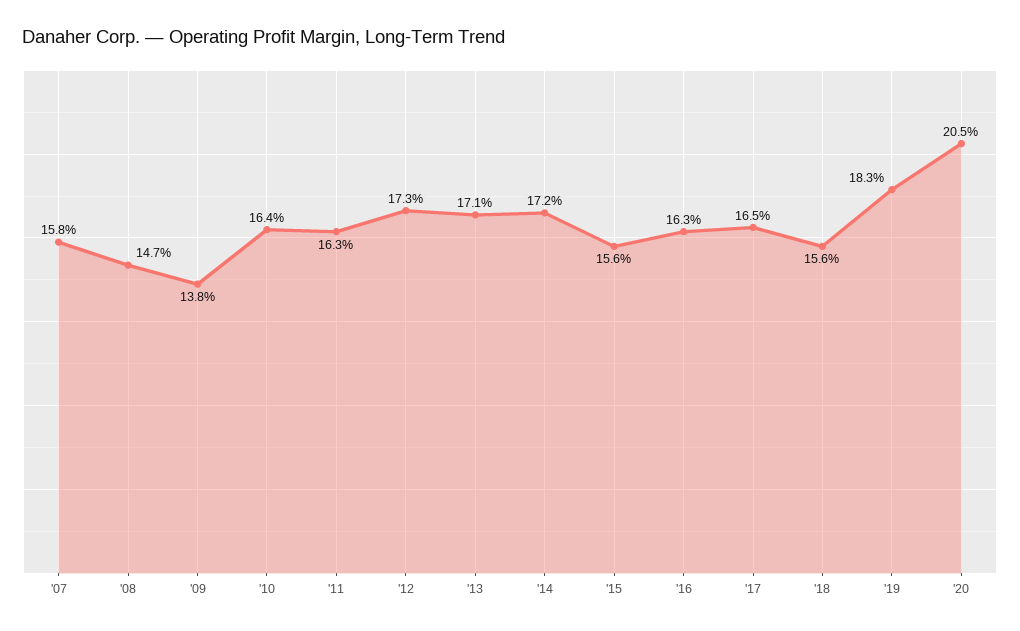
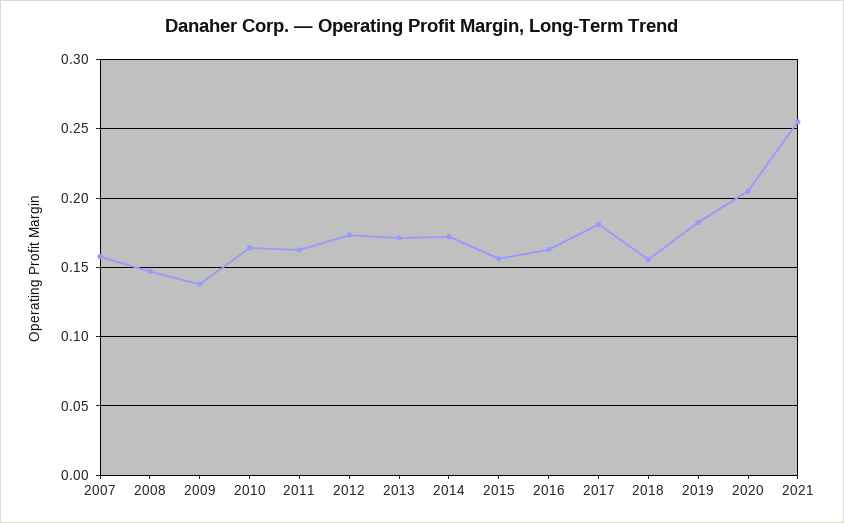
'17: 0.165 -> 0.18
2021: none -> 0.255

